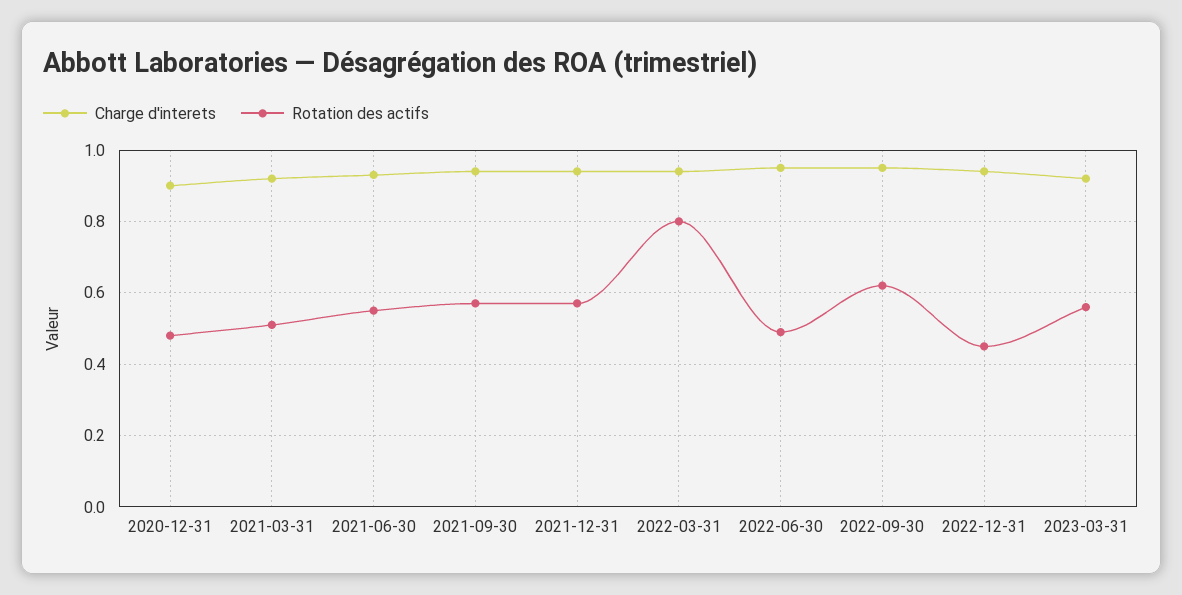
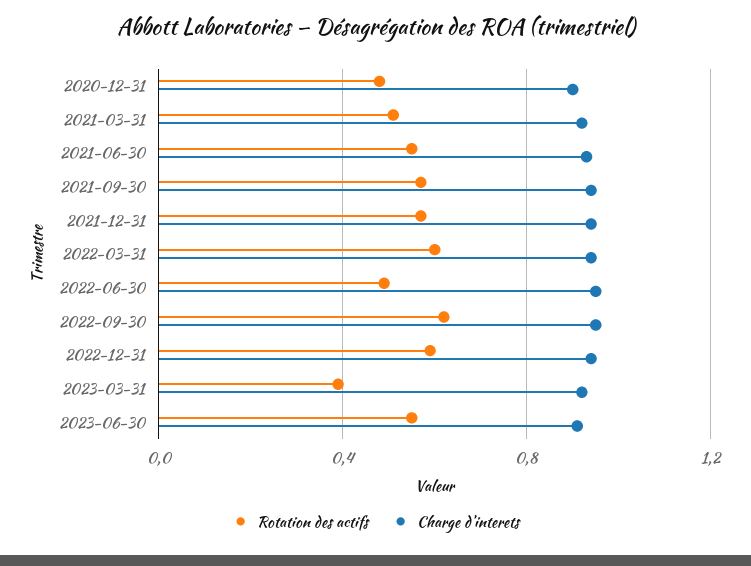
Rotation des actifs, 2022-03-31: 0.8 -> 0.6
Rotation des actifs, 2022-12-31: 0.45 -> 0.6
Rotation des actifs, 2023-03-31: 0.55 -> 0.4
Rotation des actifs, 2023-06-30: none -> 0.55
Charge d'interets, 2023-06-30: none -> 0.9

